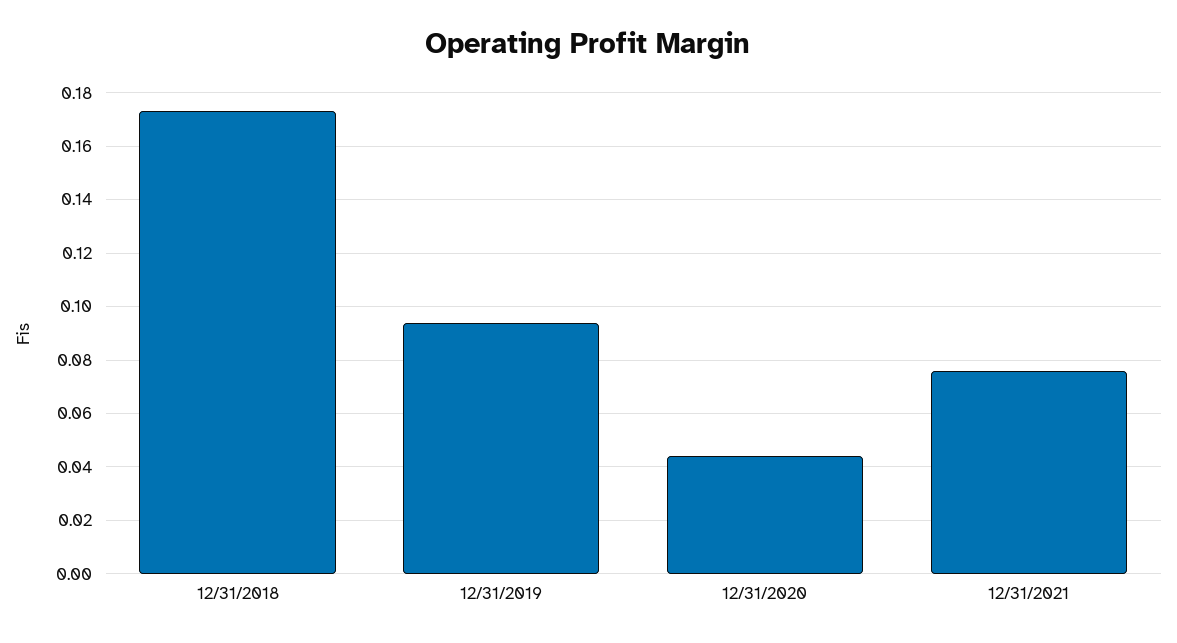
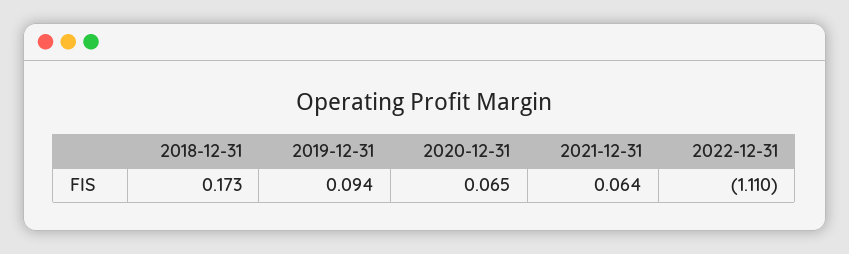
12/31/2020: 0.045 -> 0.065
12/31/2021: 0.075 -> 0.064
2022-12-31: none -> -1.11

